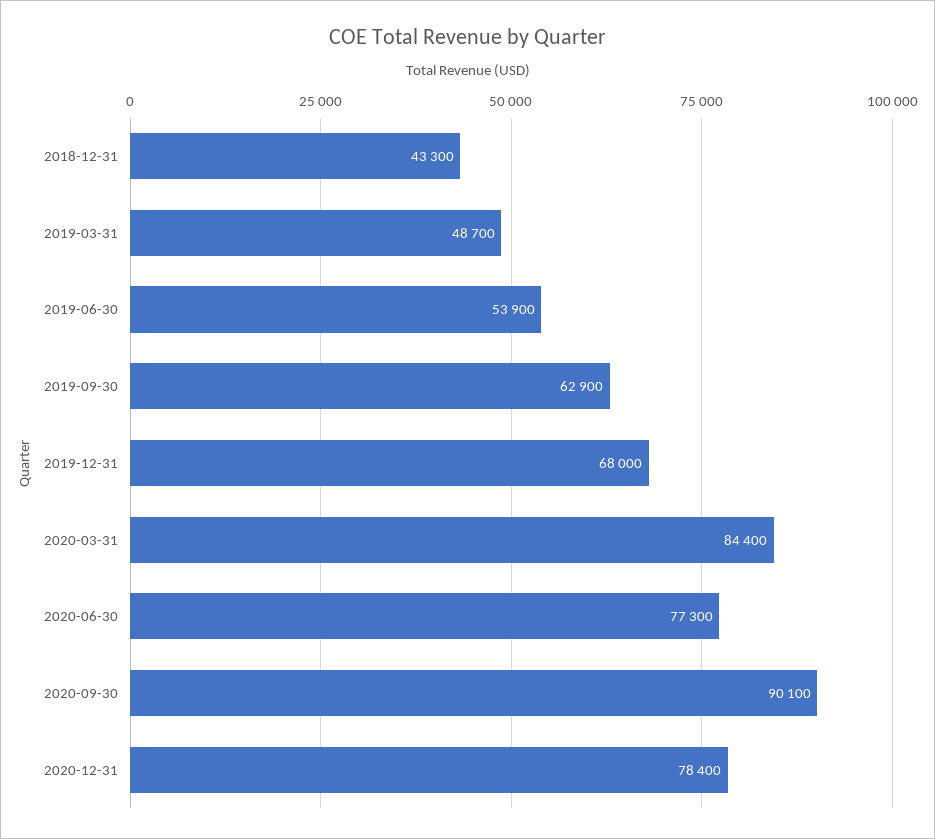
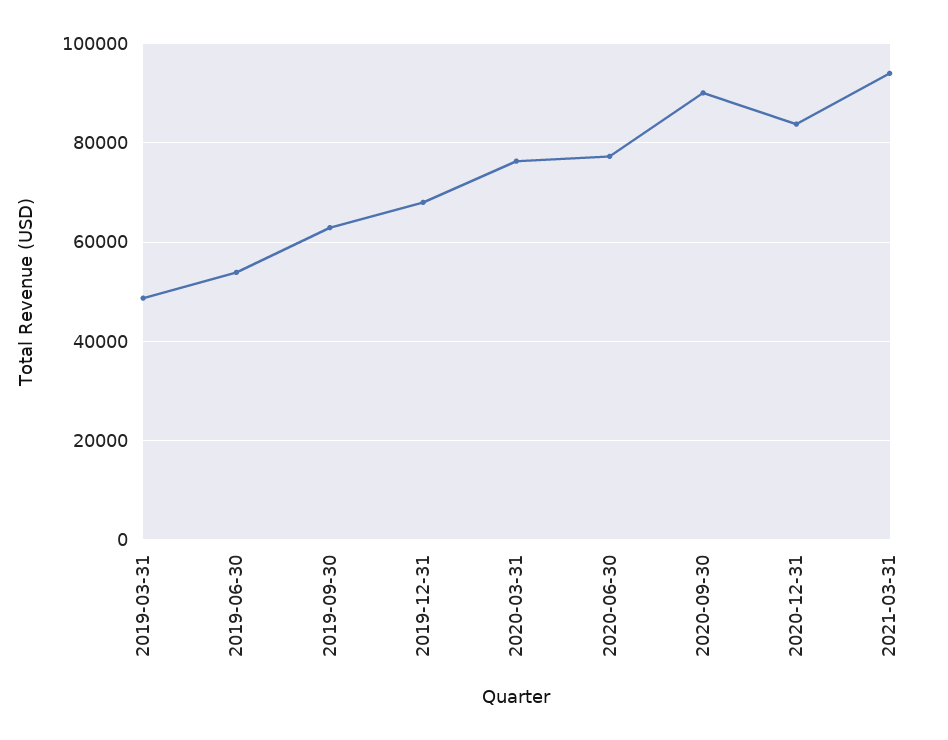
2018-12-31: 43300 -> none
2020-03-31: 84400 -> 76000
2020-12-31: 78400 -> 84000
2021-03-31: none -> 94000

